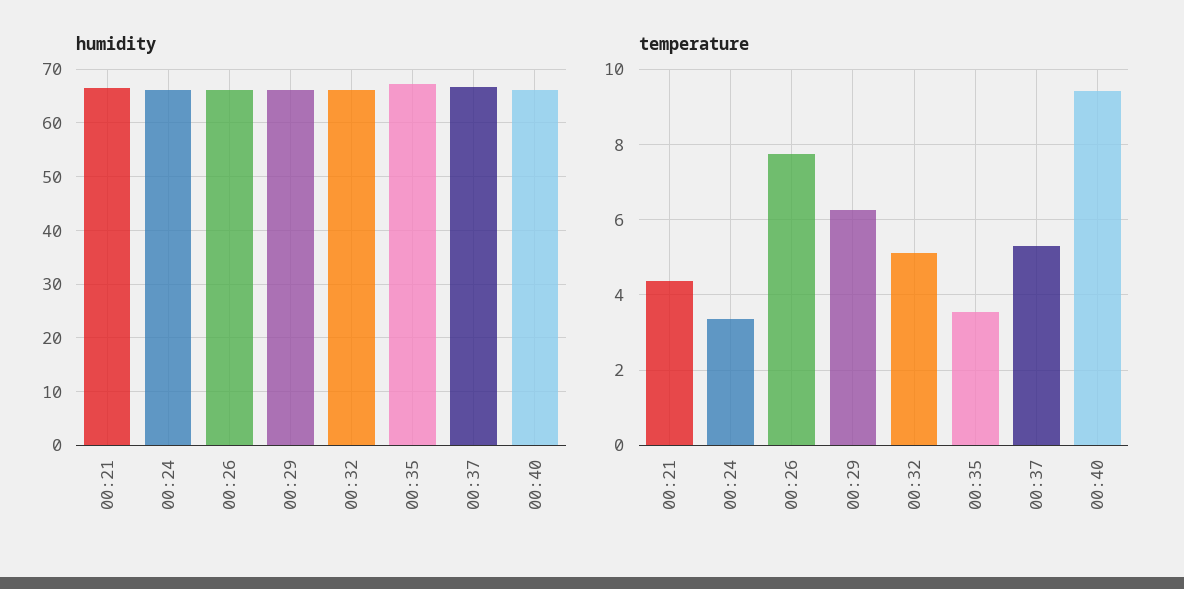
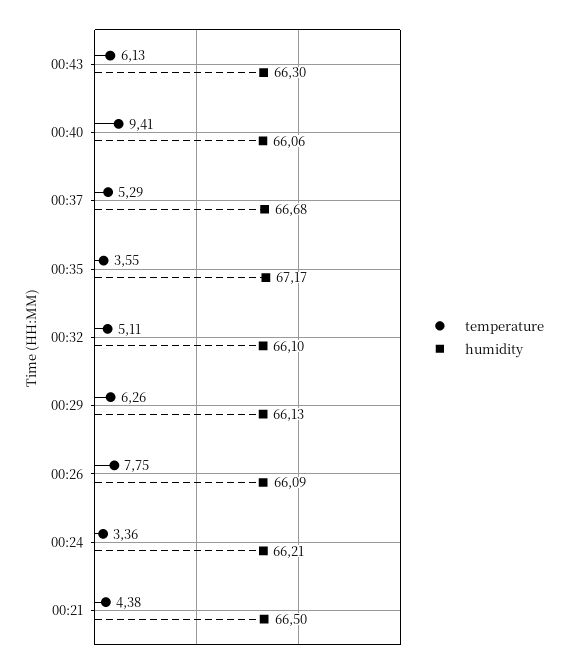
temperature, 00:43: none -> 6.13
humidity, 00:43: none -> 66.3

